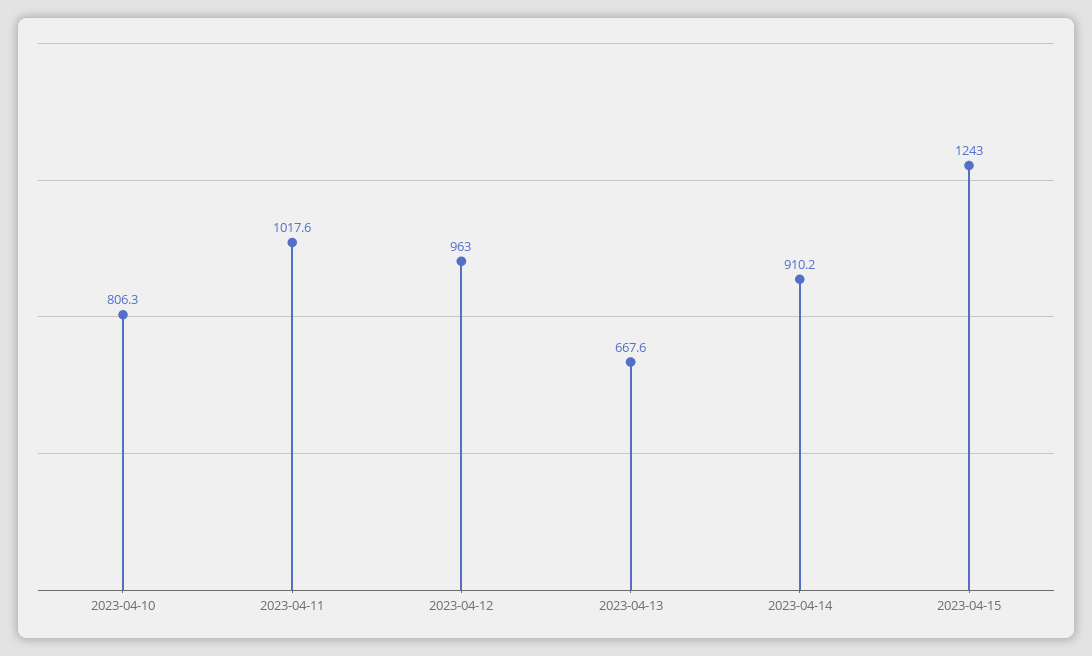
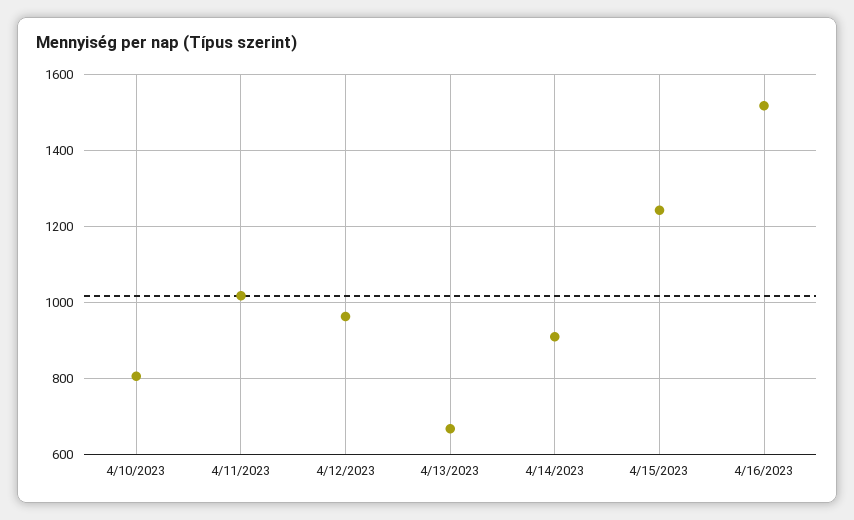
4/16/2023: none -> 1520

